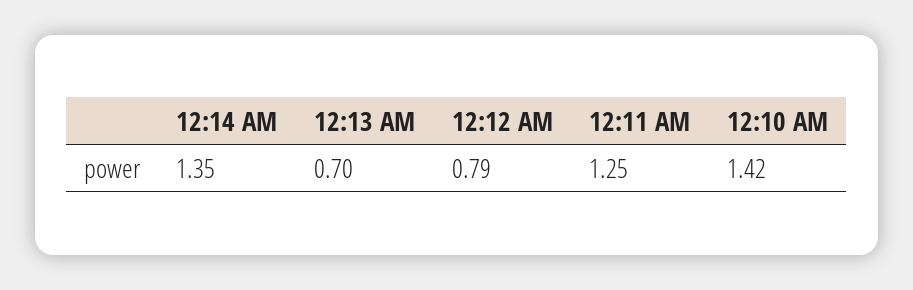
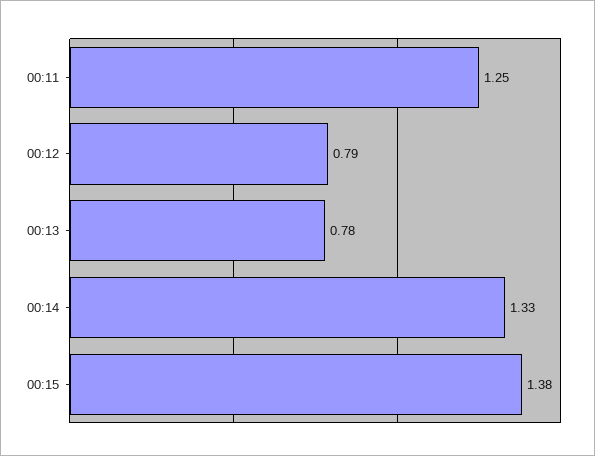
12:14 AM: 1.35 -> 1.33
12:13 AM: 0.7 -> 0.78
12:10 AM: 1.42 -> none
00:15: none -> 1.38

